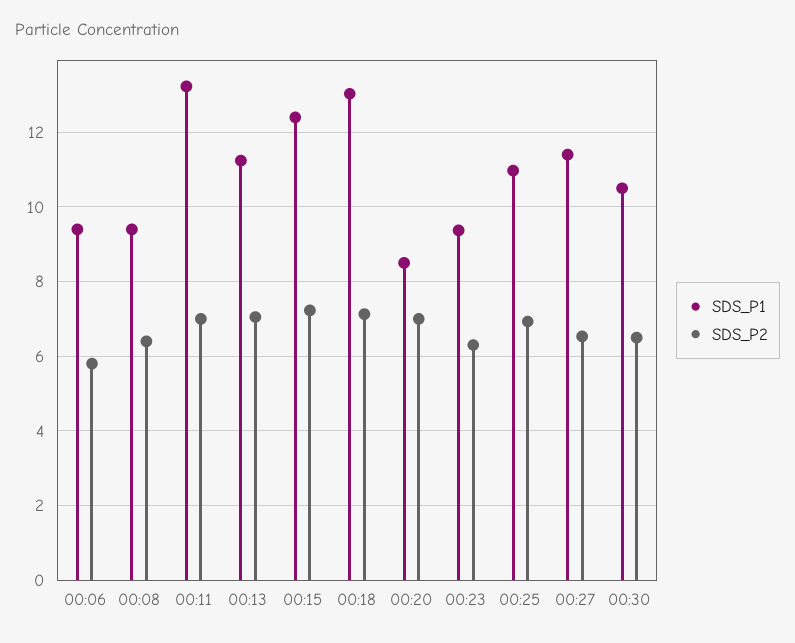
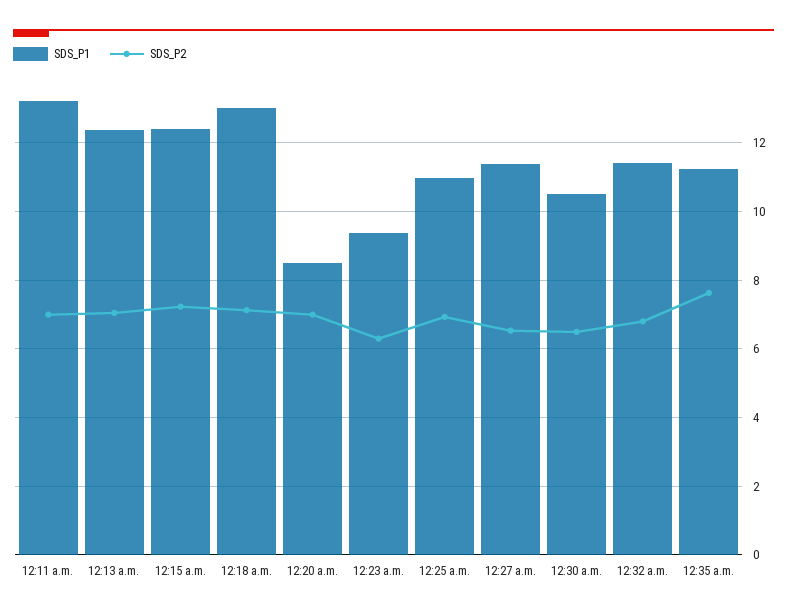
SDS_P1, 00:06: 9.4 -> none
SDS_P2, 00:06: 5.8 -> none
SDS_P1, 00:08: 9.4 -> none
SDS_P2, 00:08: 6.4 -> none
SDS_P1, 00:13: 11.2 -> 12.4
SDS_P1, 12:32 a.m.: none -> 11.4
SDS_P2, 12:32 a.m.: none -> 6.8
SDS_P1, 12:35 a.m.: none -> 11.2
SDS_P2, 12:35 a.m.: none -> 7.6

